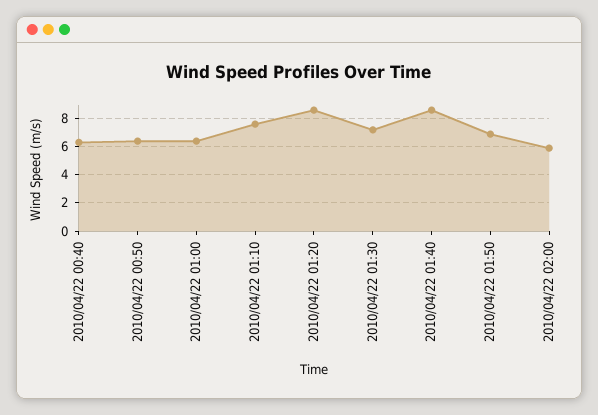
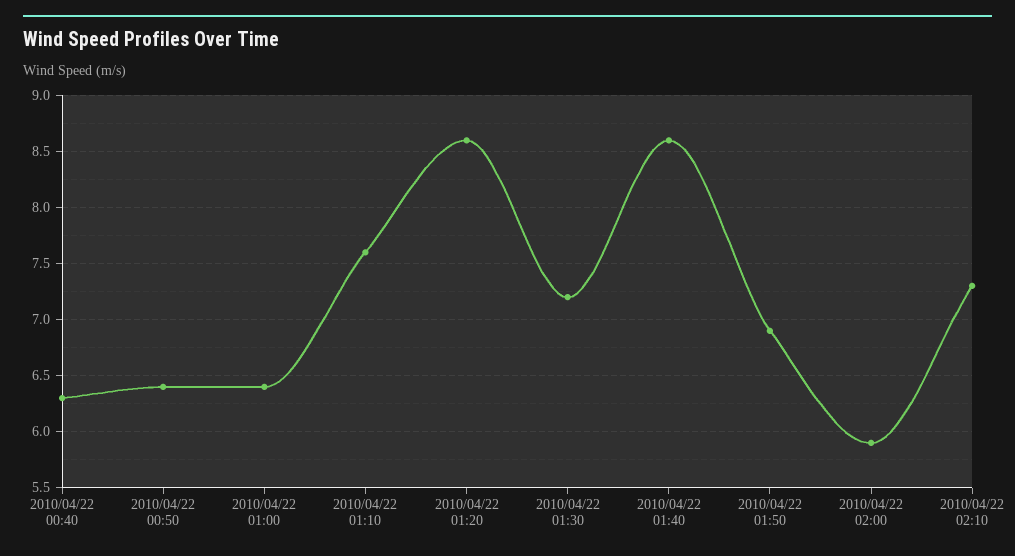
2010/04/22 02:10: none -> 7.3

